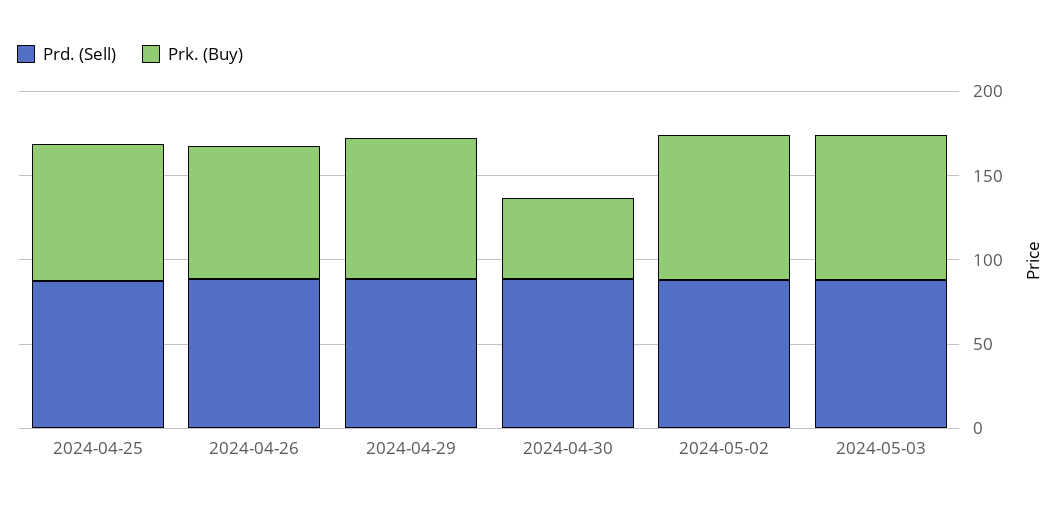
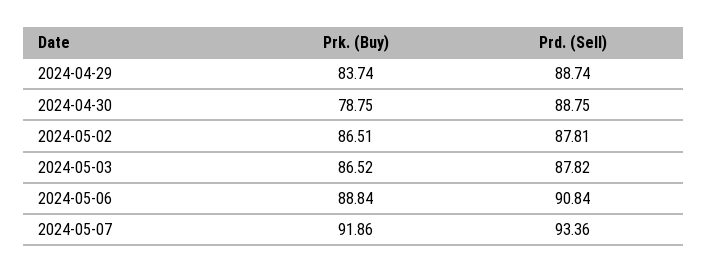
Prd. (Sell), 2024-04-25: 90 -> none
Prk. (Buy), 2024-04-25: 80 -> none
Prd. (Sell), 2024-04-26: 90 -> none
Prk. (Buy), 2024-04-26: 80 -> none
Prk. (Buy), 2024-04-30: 50 -> 78.75
Prk. (Buy), 2024-05-06: none -> 88.84
Prd. (Sell), 2024-05-06: none -> 90.84
Prk. (Buy), 2024-05-07: none -> 91.86
Prd. (Sell), 2024-05-07: none -> 93.36

